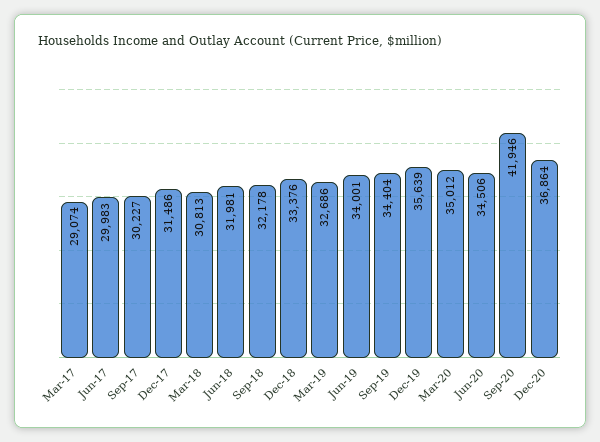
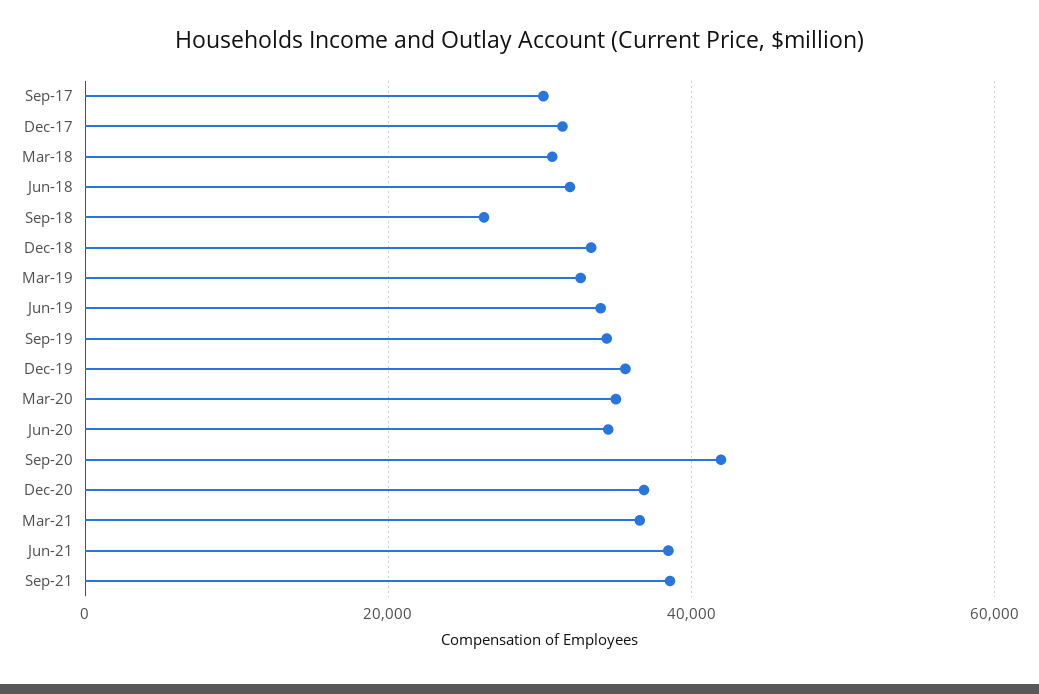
Mar-17: 29074 -> none
Jun-17: 29983 -> none
Sep-18: 32178 -> 26000
Mar-21: none -> 36000
Jun-21: none -> 38000
Sep-21: none -> 38000

